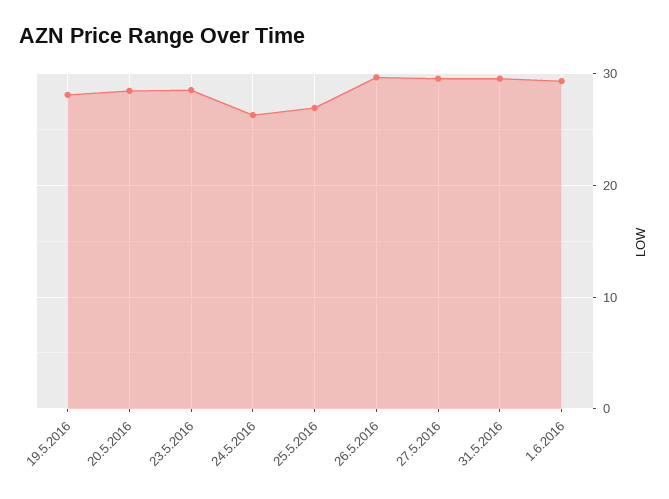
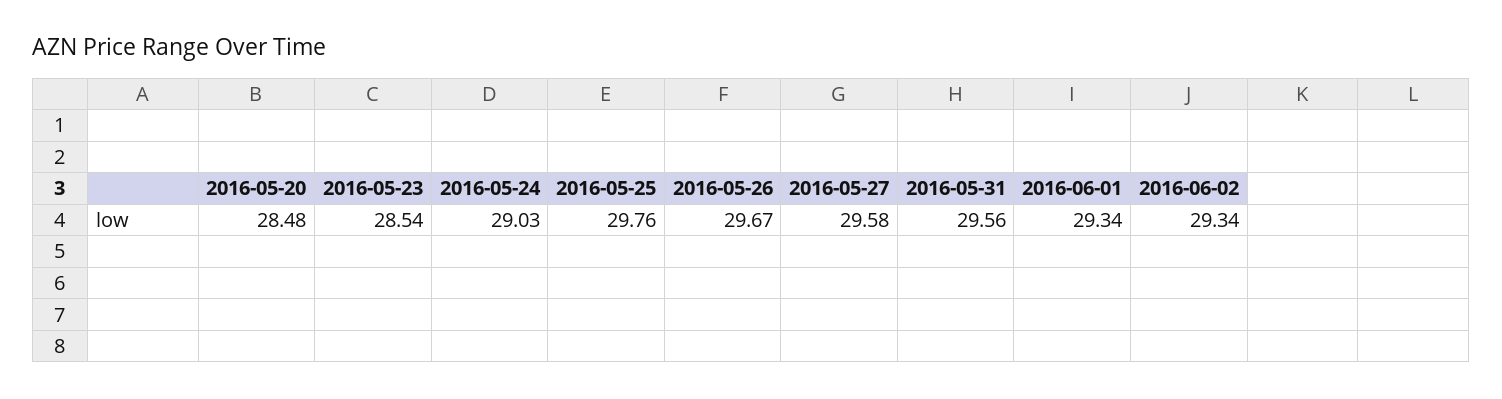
19.5.2016: 28 -> none
24.5.2016: 26 -> 29.03
25.5.2016: 27 -> 29.76
2016-06-02: none -> 29.34

